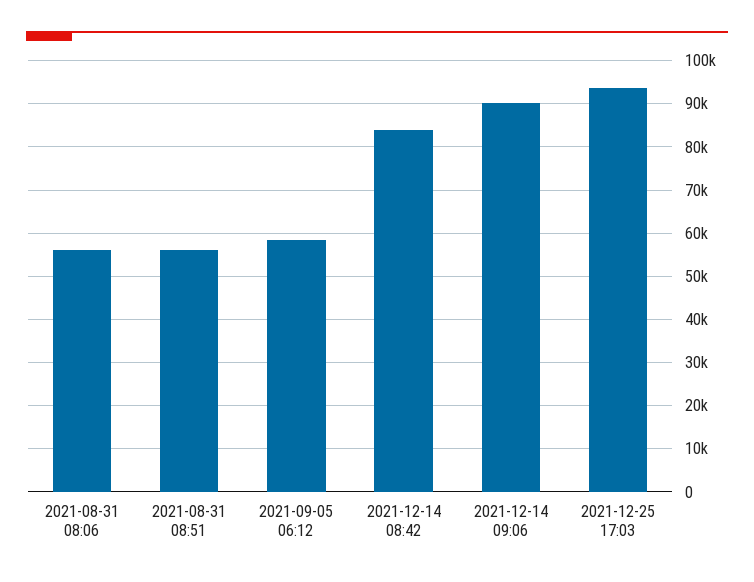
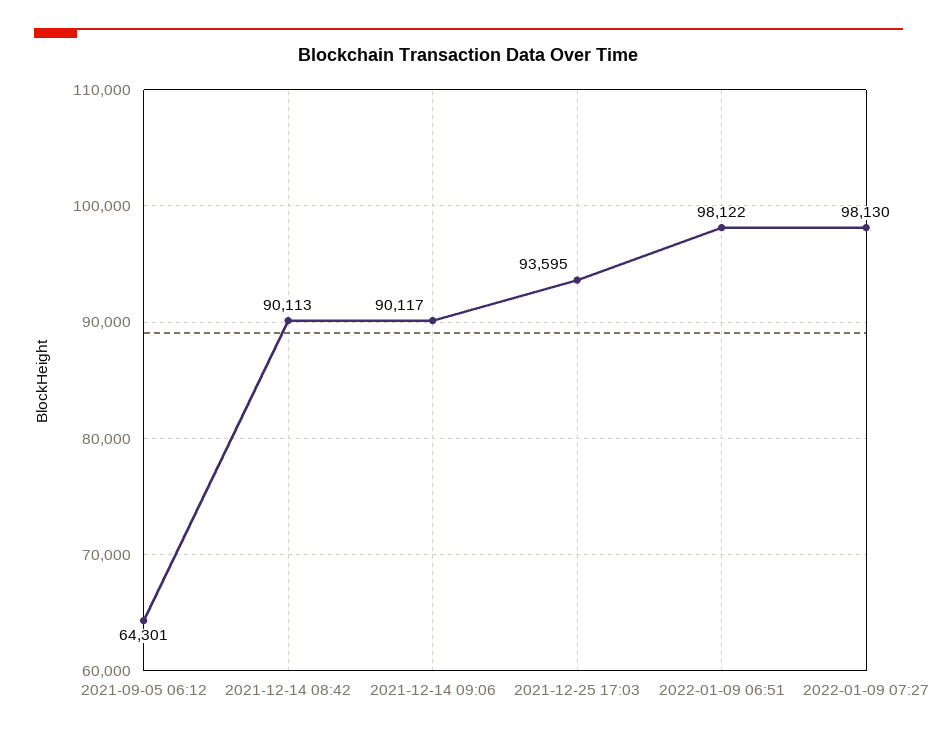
2021-08-31 08:06: 56000 -> none
2021-08-31 08:51: 56000 -> none
2021-09-05 06:12: 58000 -> 64301
2021-12-14 08:42: 84000 -> 90113
2022-01-09 06:51: none -> 98122
2022-01-09 07:27: none -> 98130

